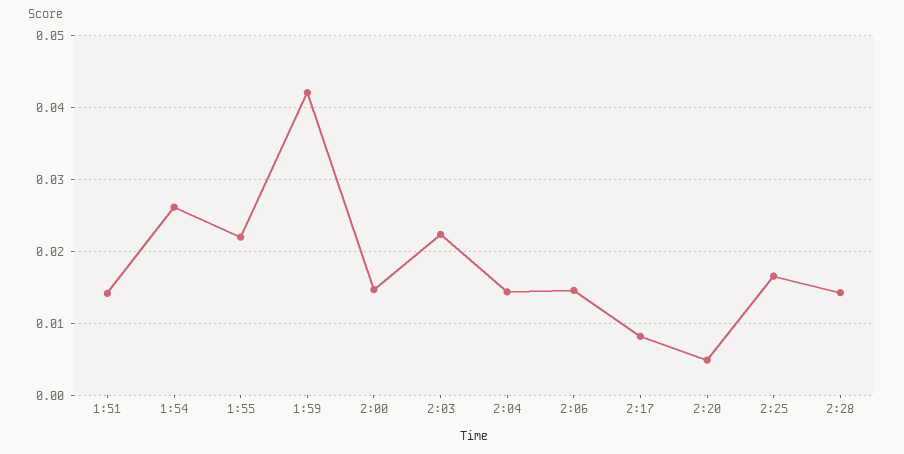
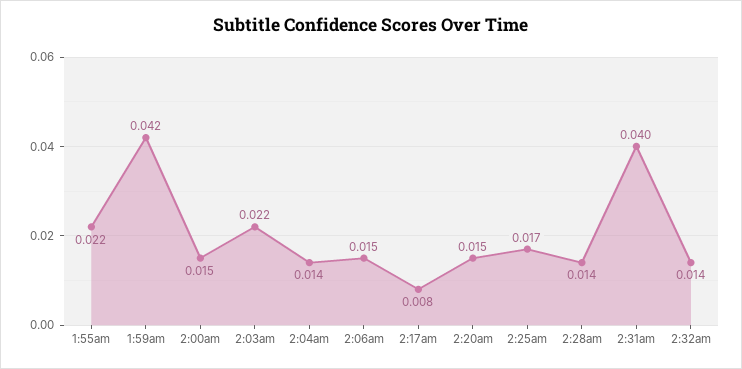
1:51: 0.014 -> none
1:54: 0.026 -> none
2:20: 0.005 -> 0.015
2:31am: none -> 0.04
2:32am: none -> 0.014

